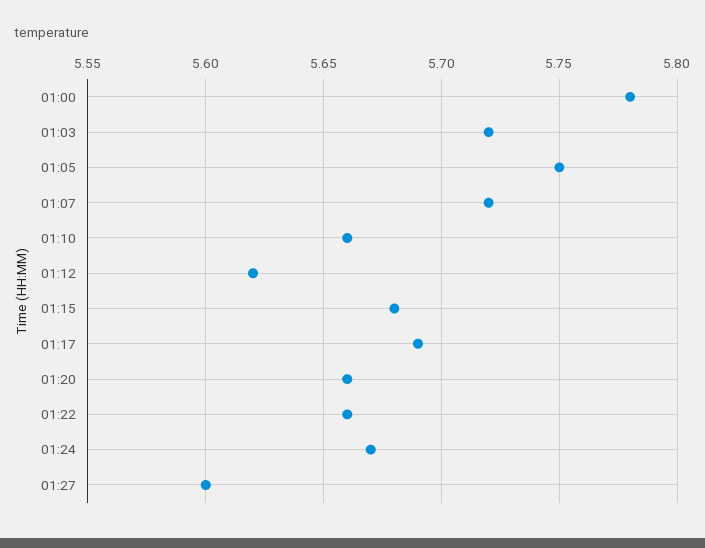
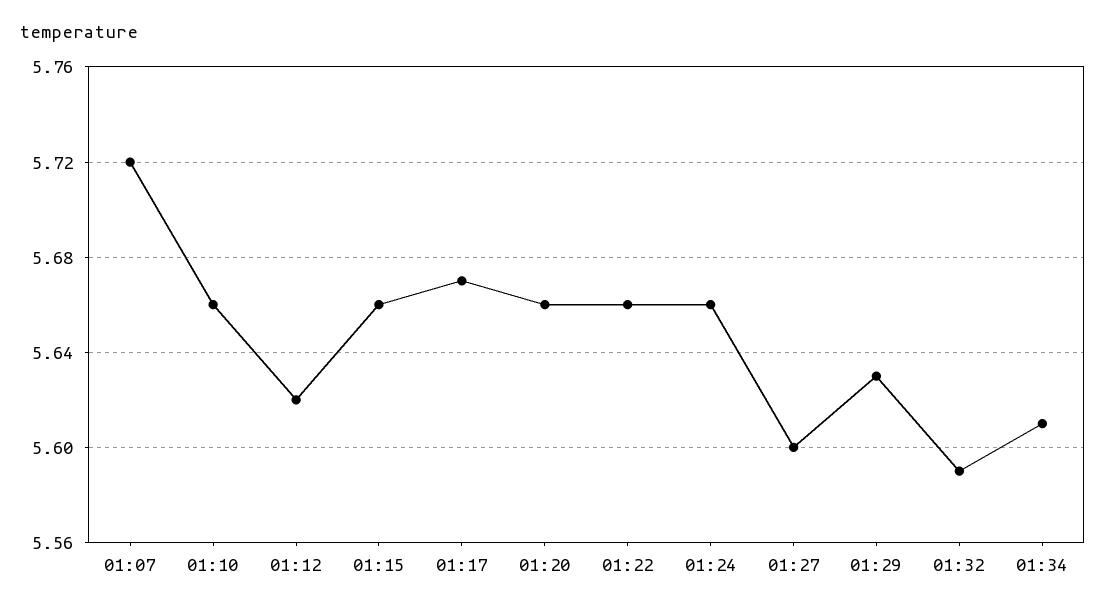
01:00: 5.78 -> none
01:03: 5.72 -> none
01:05: 5.75 -> none
01:15: 5.68 -> 5.66
01:17: 5.69 -> 5.67
01:24: 5.67 -> 5.66
01:29: none -> 5.63
01:32: none -> 5.59
01:34: none -> 5.61

